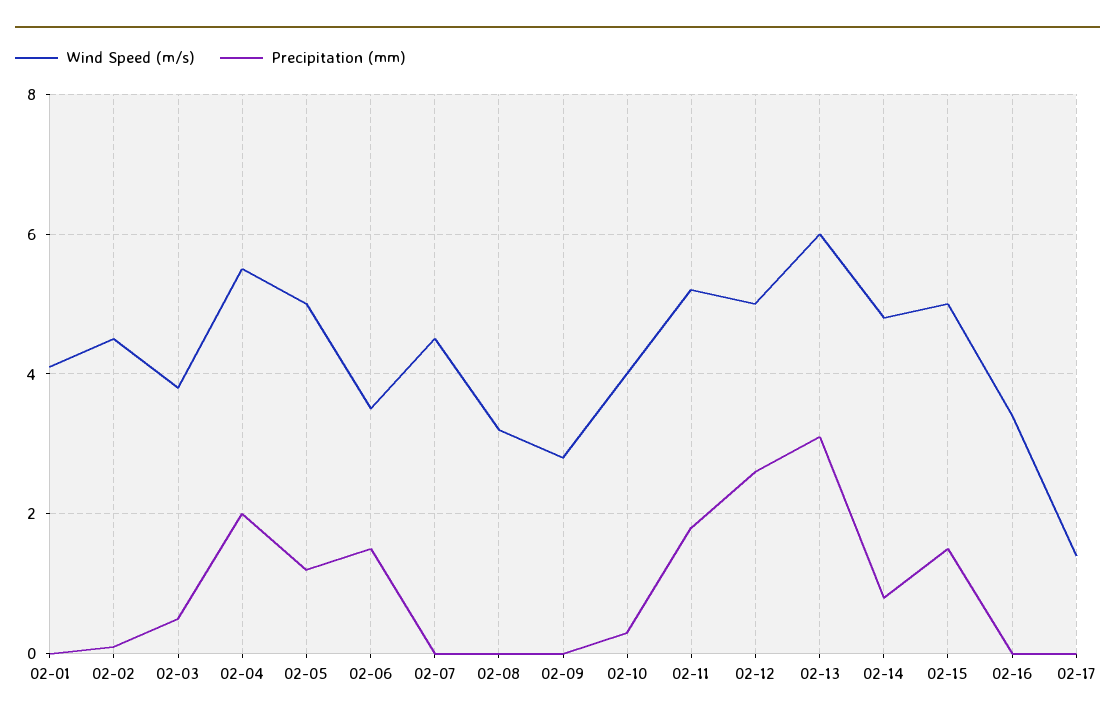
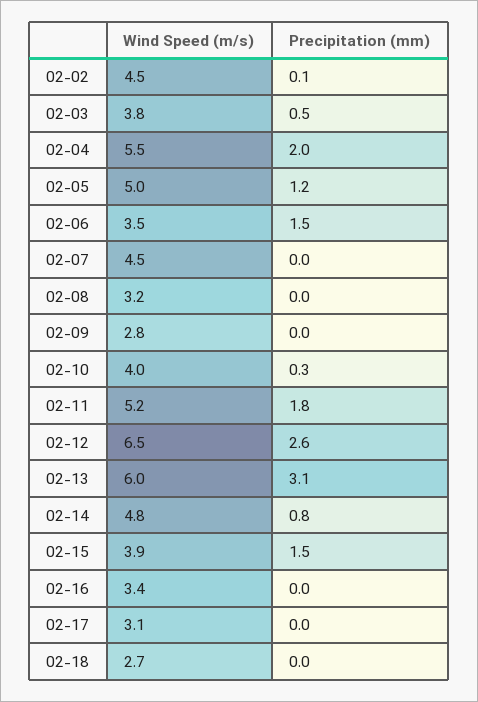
Wind Speed (m/s), 02-01: 4 -> none
Precipitation (mm), 02-01: 0 -> none
Wind Speed (m/s), 02-12: 5 -> 6.5
Wind Speed (m/s), 02-15: 5 -> 3.9
Wind Speed (m/s), 02-17: 1.5 -> 3.1
Wind Speed (m/s), 02-18: none -> 2.7
Precipitation (mm), 02-18: none -> 0

